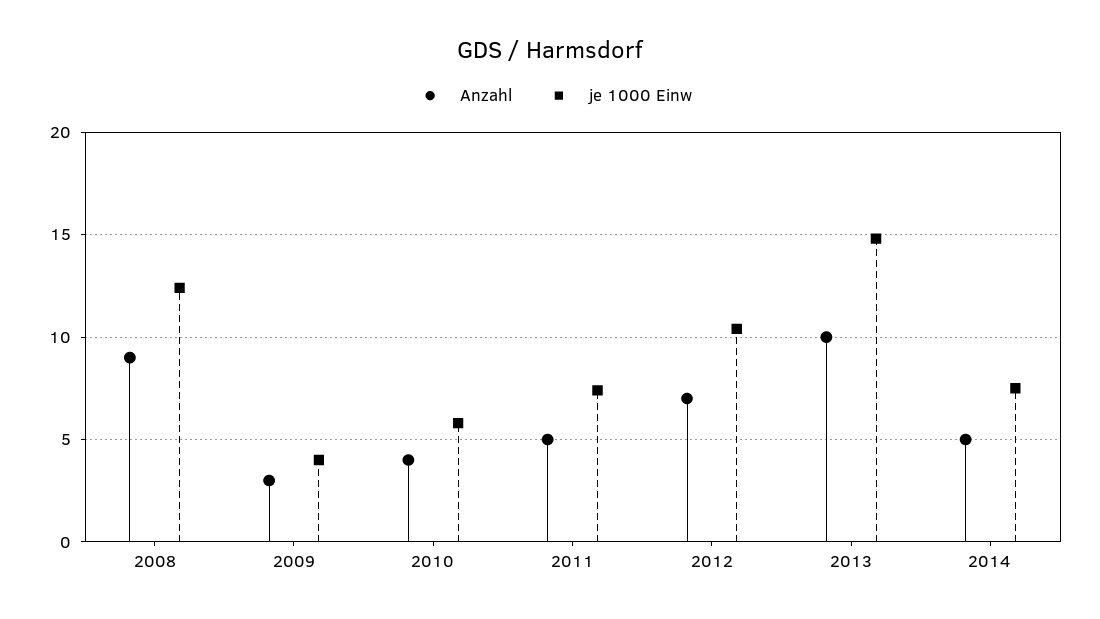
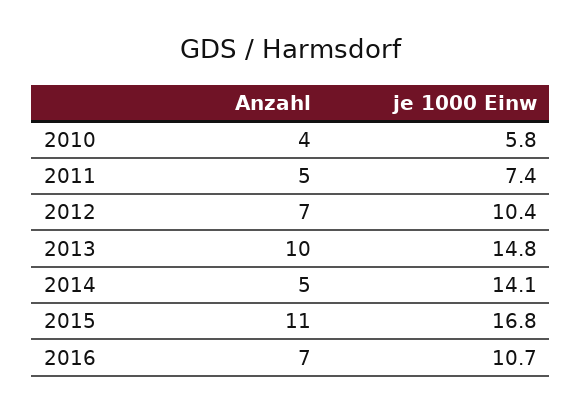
Anzahl, 2008: 9 -> none
je 1000 Einw, 2008: 12.5 -> none
Anzahl, 2009: 3 -> none
je 1000 Einw, 2009: 4 -> none
je 1000 Einw, 2014: 7.5 -> 14.1
Anzahl, 2015: none -> 11
je 1000 Einw, 2015: none -> 16.8
Anzahl, 2016: none -> 7
je 1000 Einw, 2016: none -> 10.7

